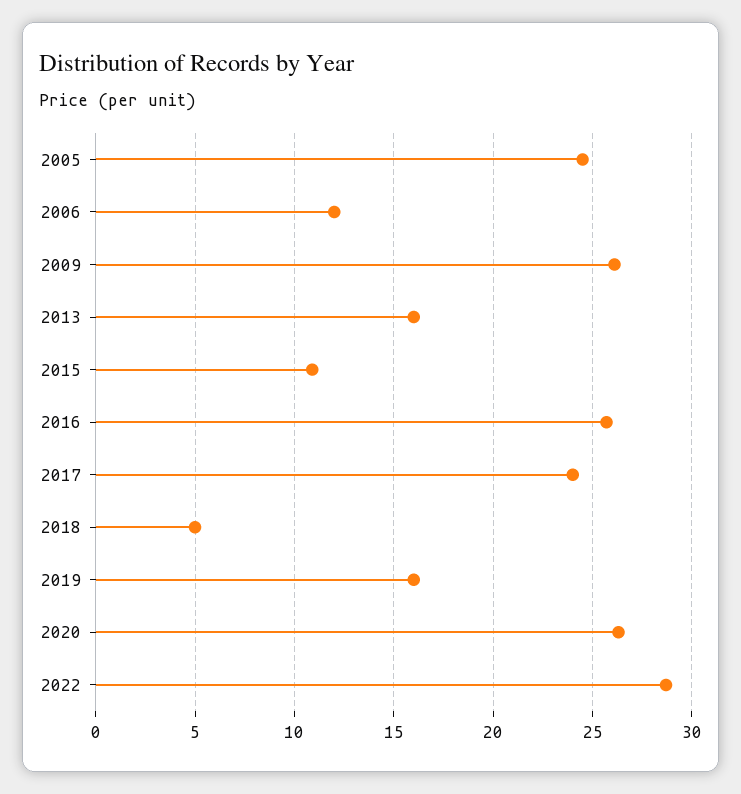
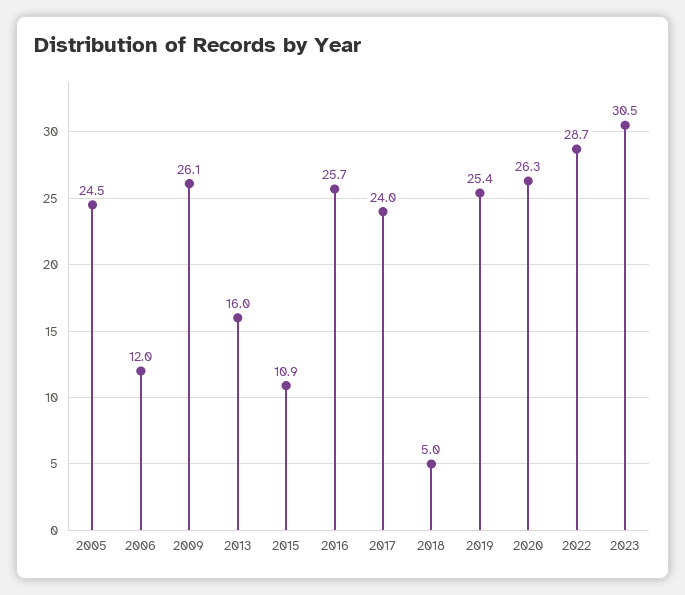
2019: 16 -> 25.4
2023: none -> 30.5

